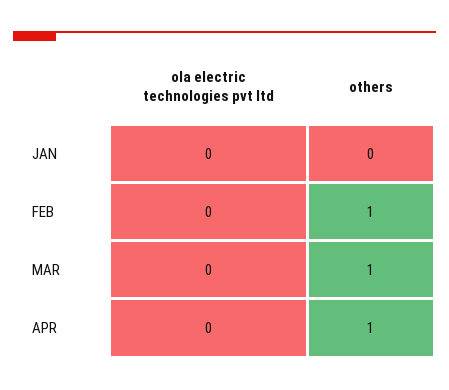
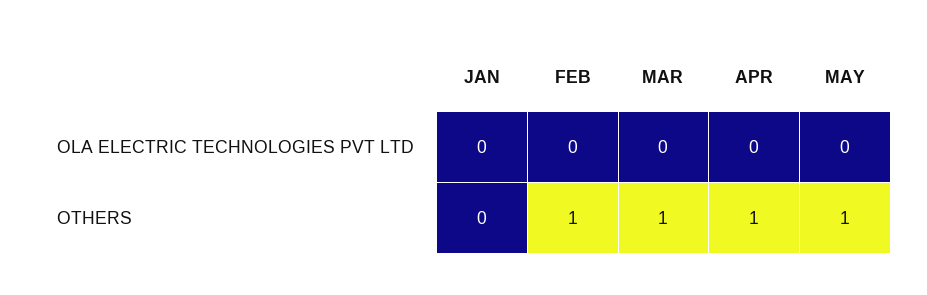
ola electric technologies pvt ltd, MAY: none -> 0
others, MAY: none -> 1

